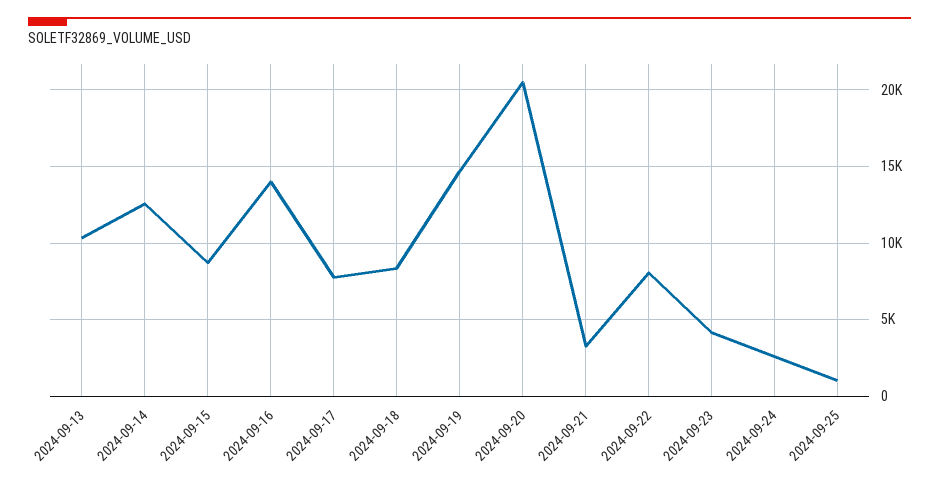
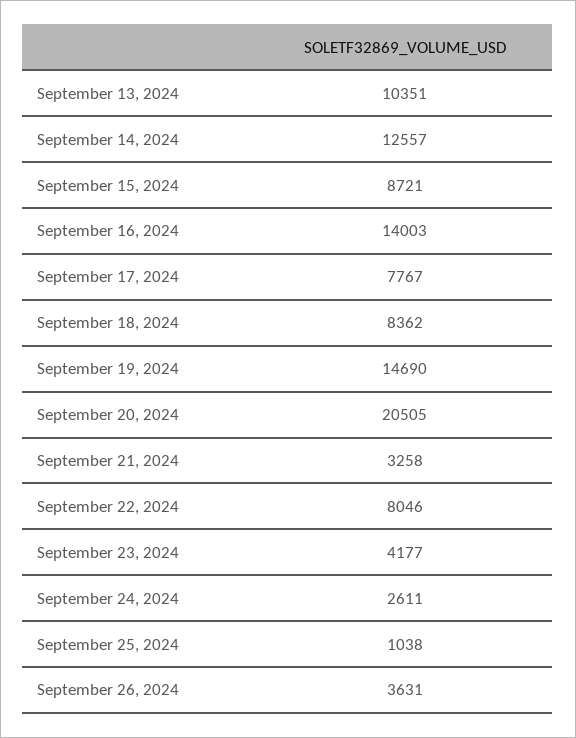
September 26, 2024: none -> 3631

